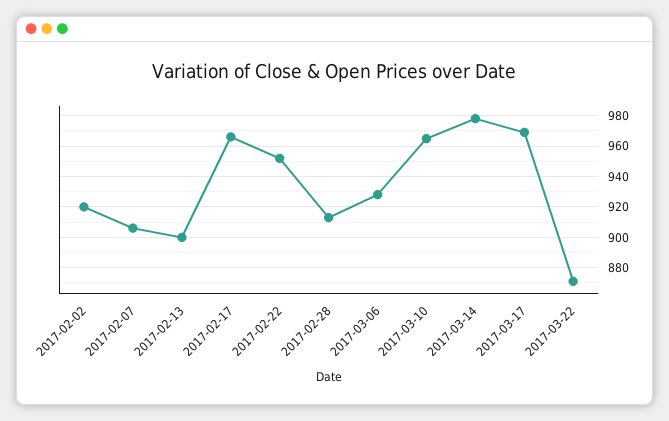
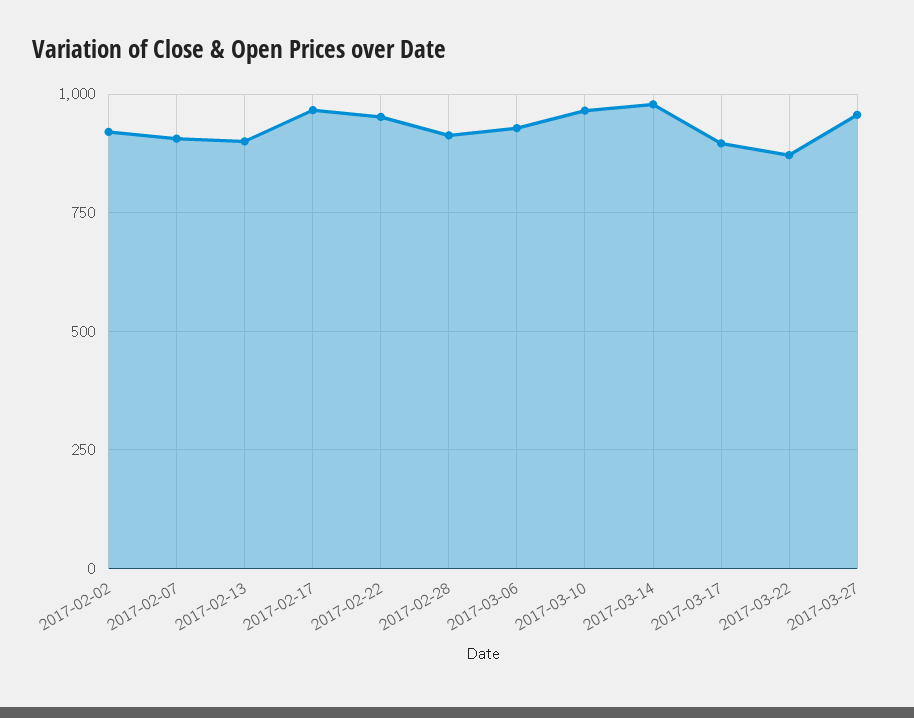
2017-03-17: 970 -> 900
2017-03-27: none -> 950

